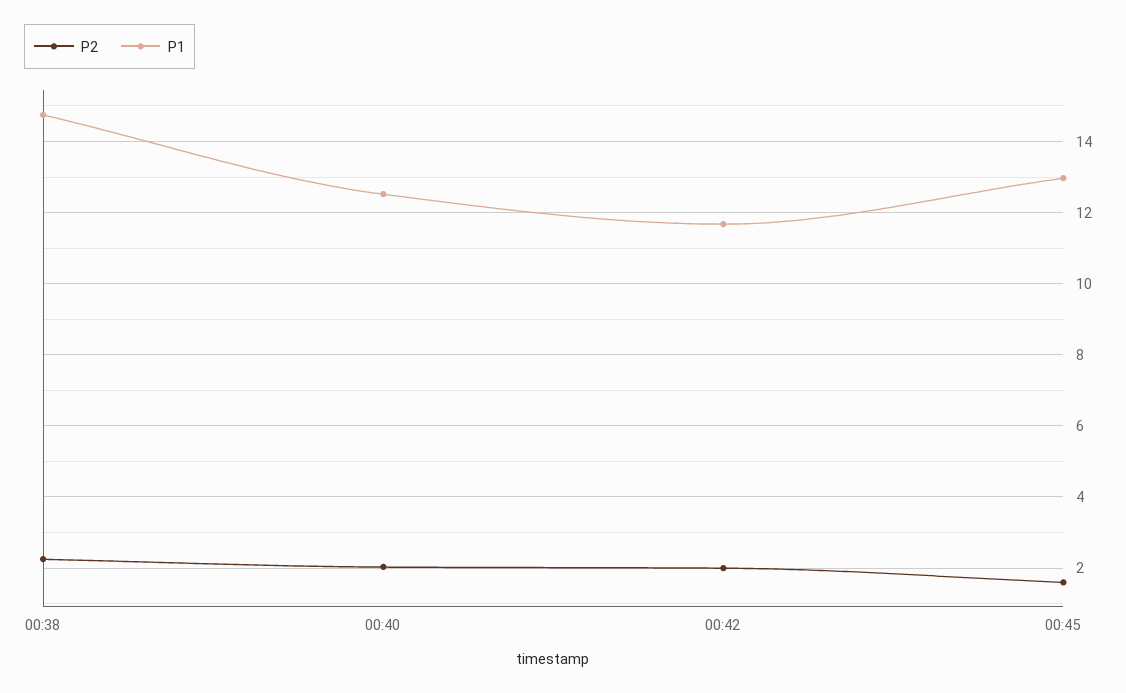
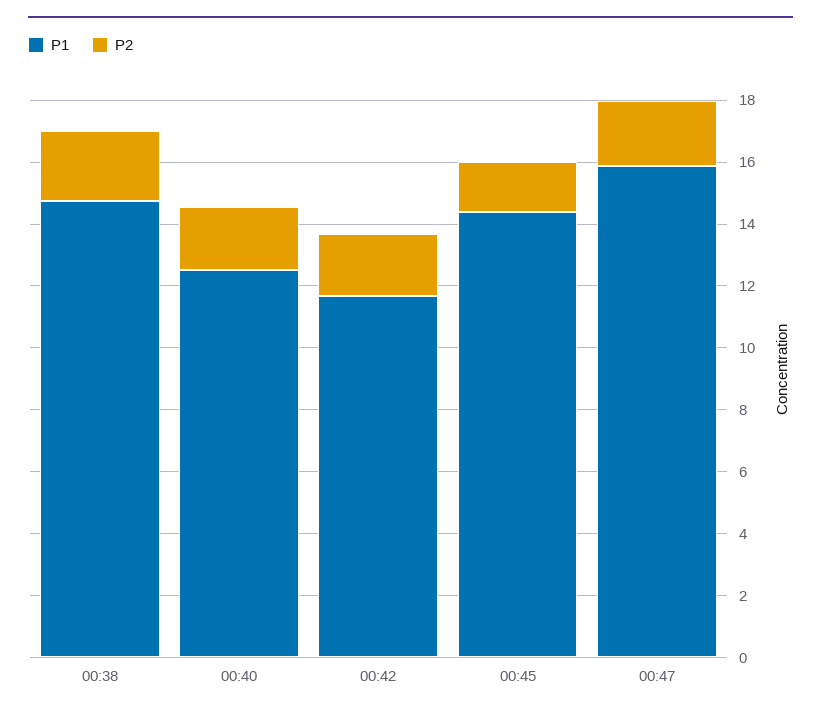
P1, 00:45: 13 -> 14.5
P1, 00:47: none -> 16
P2, 00:47: none -> 2

